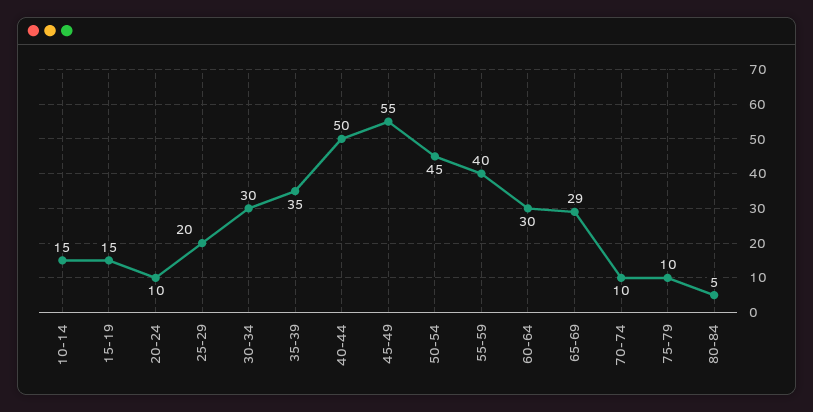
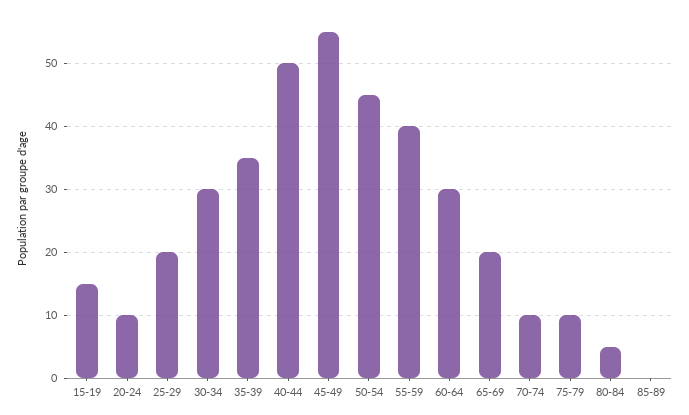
10-14: 15 -> none
65-69: 29 -> 20
85-89: none -> 0

